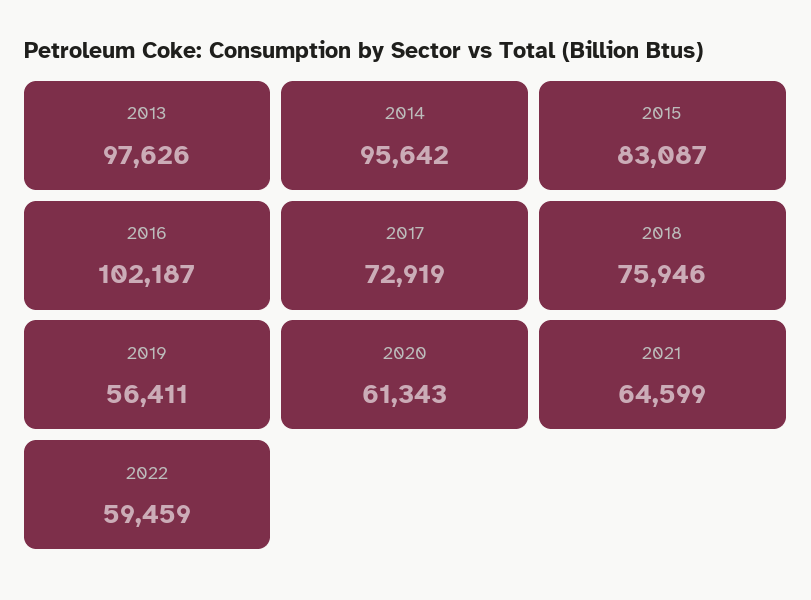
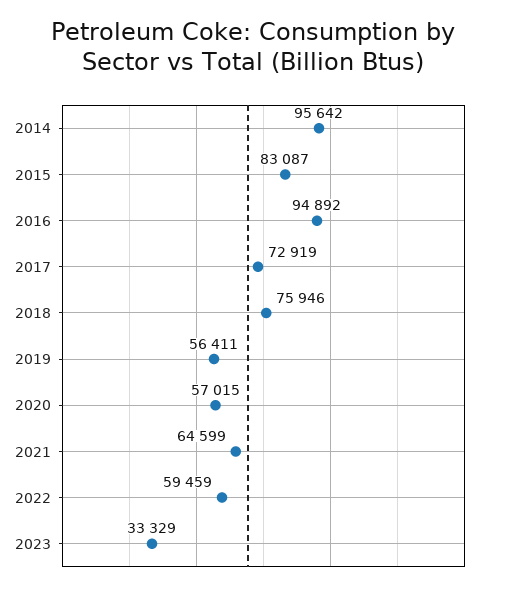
2013: 97626 -> none
2016: 102187 -> 94892
2020: 61343 -> 57015
2023: none -> 33329

